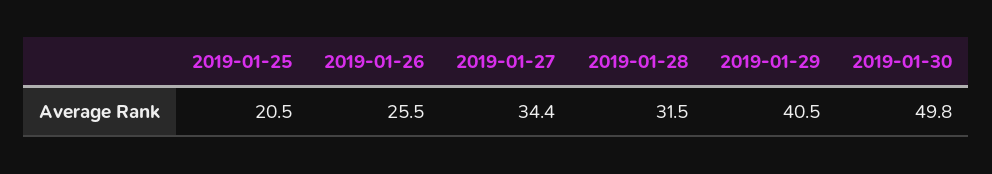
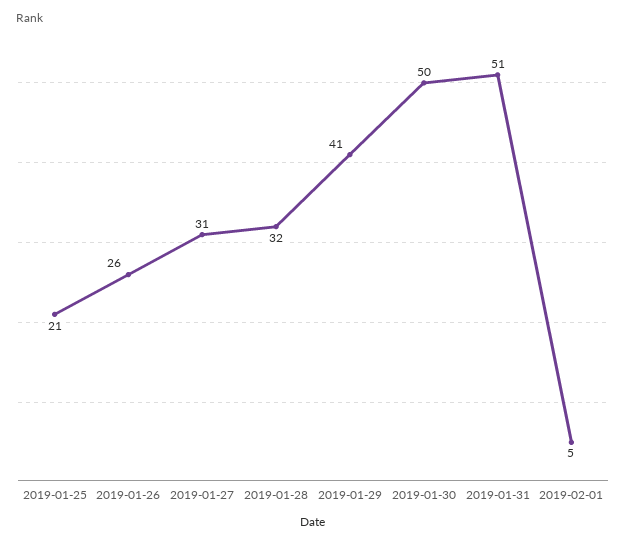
2019-01-27: 34.4 -> 31
2019-01-31: none -> 51
2019-02-01: none -> 5

